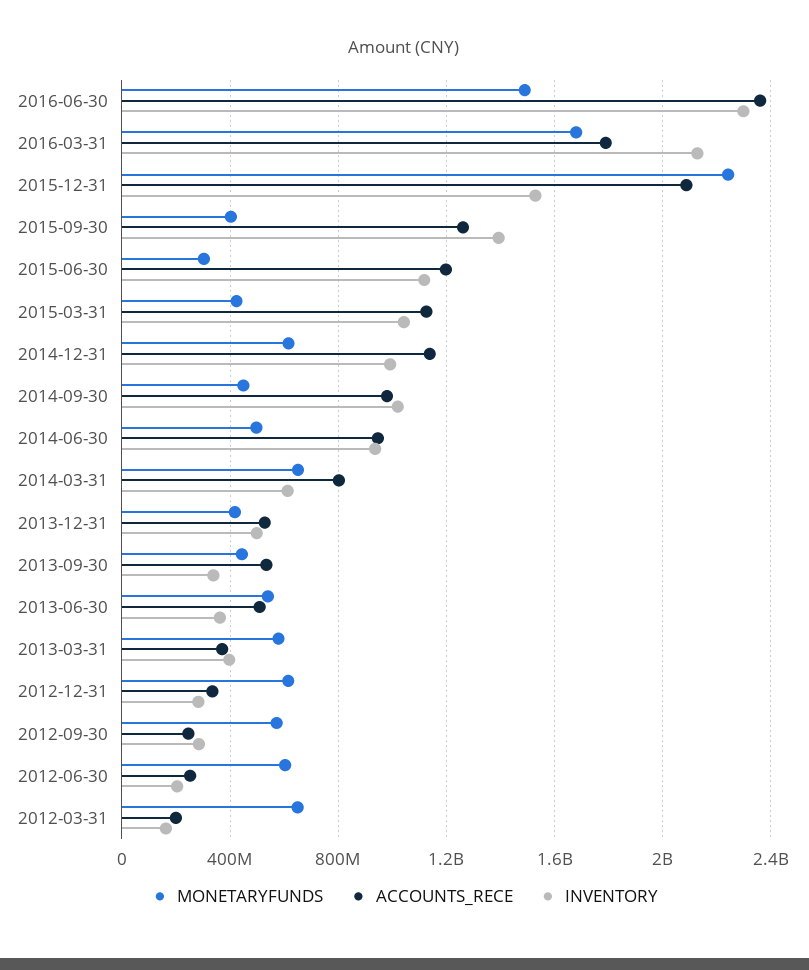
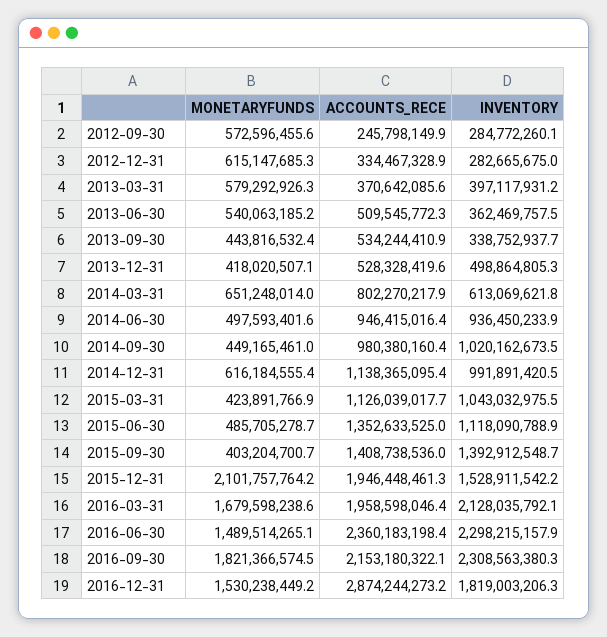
ACCOUNTS_RECE, 2016-03-31: 1800000000 -> 1958598046.4
MONETARYFUNDS, 2015-12-31: 2250000000 -> 2101757764.2
ACCOUNTS_RECE, 2015-12-31: 2100000000 -> 1946448461.3
ACCOUNTS_RECE, 2015-09-30: 1250000000 -> 1408738536
MONETARYFUNDS, 2015-06-30: 300000000 -> 485705278.7
ACCOUNTS_RECE, 2015-06-30: 1200000000 -> 1352633525
MONETARYFUNDS, 2012-06-30: 600000000 -> none
ACCOUNTS_RECE, 2012-06-30: 250000000 -> none
INVENTORY, 2012-06-30: 200000000 -> none
MONETARYFUNDS, 2012-03-31: 650000000 -> none
ACCOUNTS_RECE, 2012-03-31: 200000000 -> none
INVENTORY, 2012-03-31: 150000000 -> none
MONETARYFUNDS, 2016-09-30: none -> 1821366574.5
ACCOUNTS_RECE, 2016-09-30: none -> 2153180322.1
INVENTORY, 2016-09-30: none -> 2308563380.3
MONETARYFUNDS, 2016-12-31: none -> 1530238449.2
ACCOUNTS_RECE, 2016-12-31: none -> 2874244273.2
INVENTORY, 2016-12-31: none -> 1819003206.3

